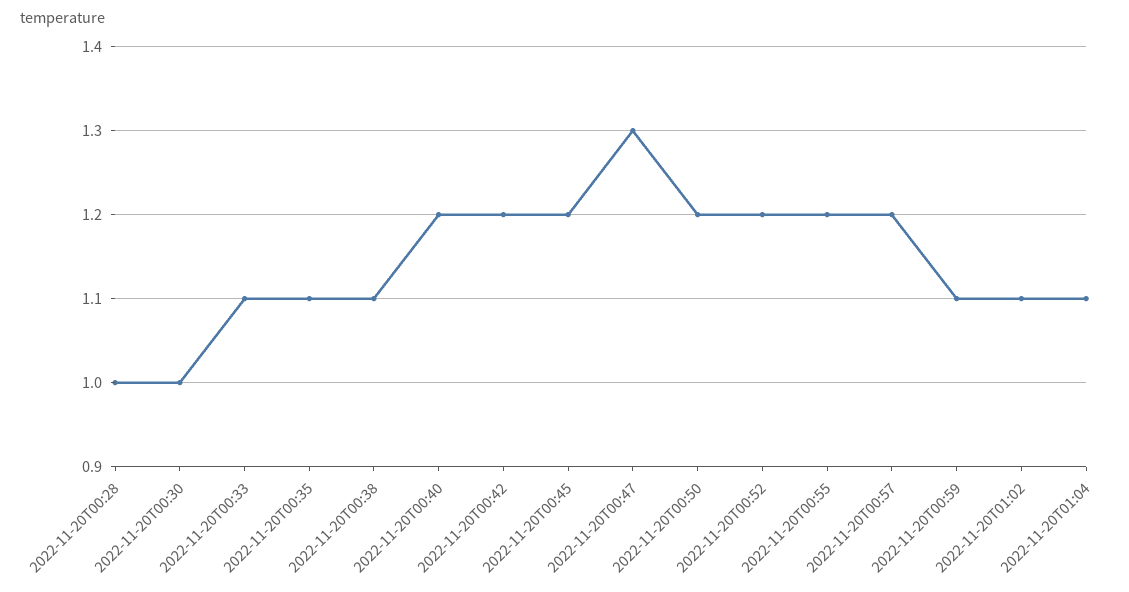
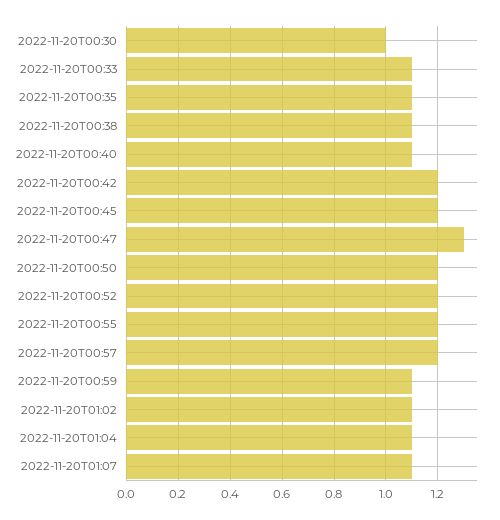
2022-11-20T00:28: 1 -> none
2022-11-20T00:40: 1.2 -> 1.1
2022-11-20T01:07: none -> 1.1

